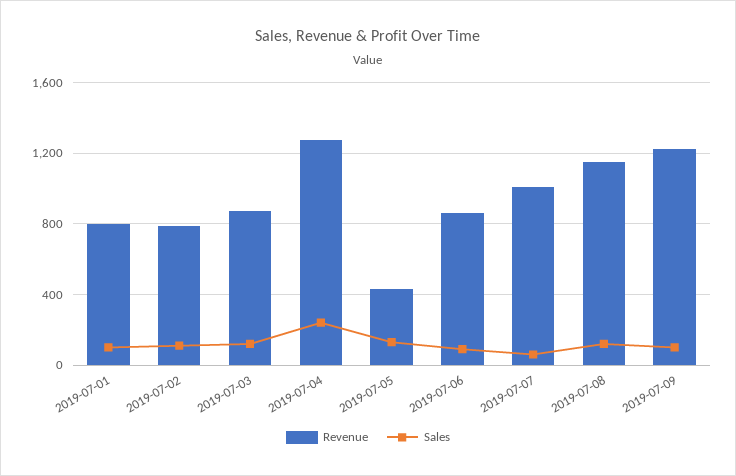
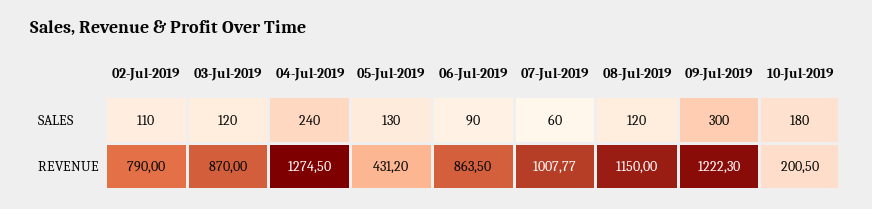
Revenue, 2019-07-01: 800 -> none
Sales, 2019-07-01: 100 -> none
Sales, 2019-07-09: 100 -> 300
Sales, 10-Jul-2019: none -> 180
Revenue, 10-Jul-2019: none -> 200.5

